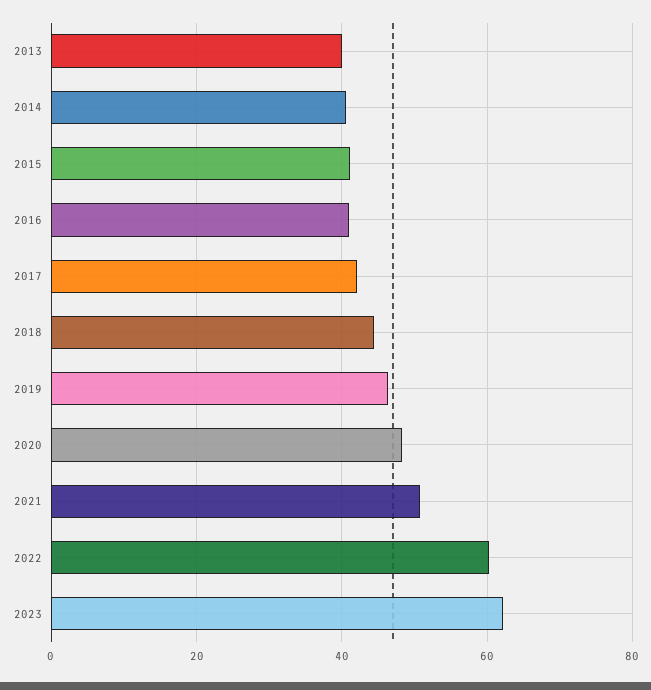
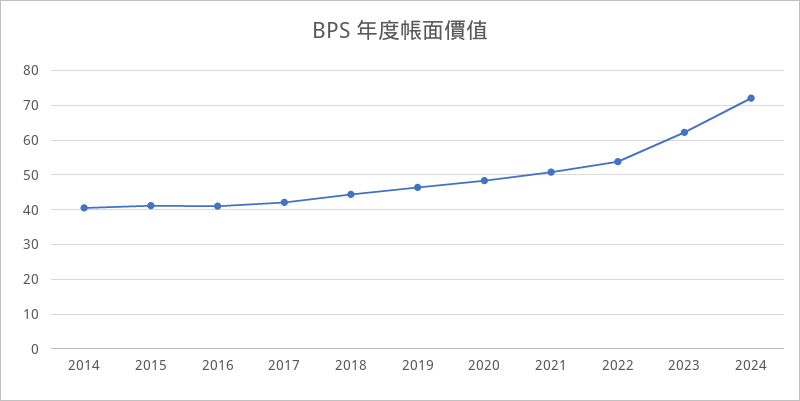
2013: 40 -> none
2022: 60 -> 54
2024: none -> 72

